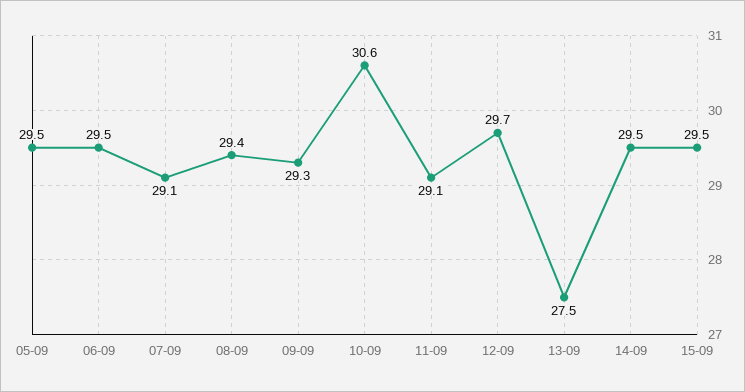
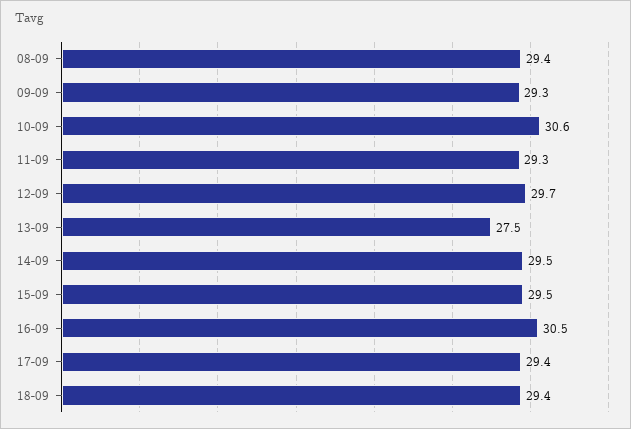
05-09: 29.5 -> none
06-09: 29.5 -> none
07-09: 29.1 -> none
11-09: 29.1 -> 29.3
16-09: none -> 30.5
17-09: none -> 29.4
18-09: none -> 29.4

